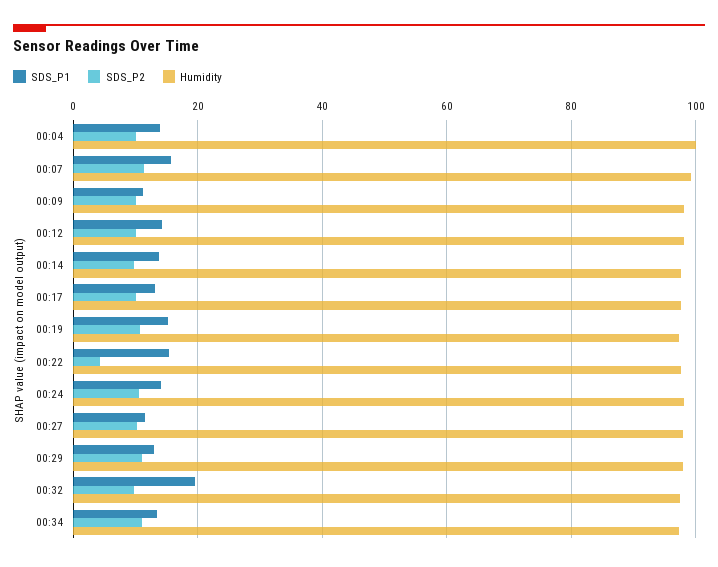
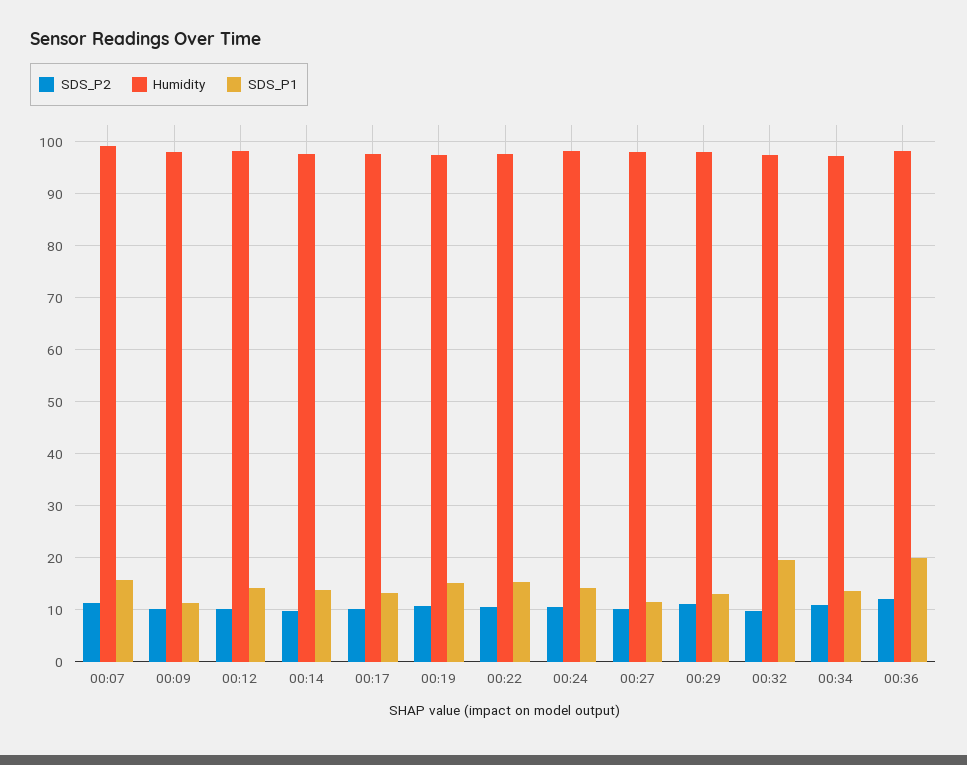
SDS_P1, 00:04: 14 -> none
SDS_P2, 00:04: 10 -> none
Humidity, 00:04: 100 -> none
SDS_P2, 00:22: 4 -> 10
SDS_P2, 00:36: none -> 12
Humidity, 00:36: none -> 98
SDS_P1, 00:36: none -> 20

